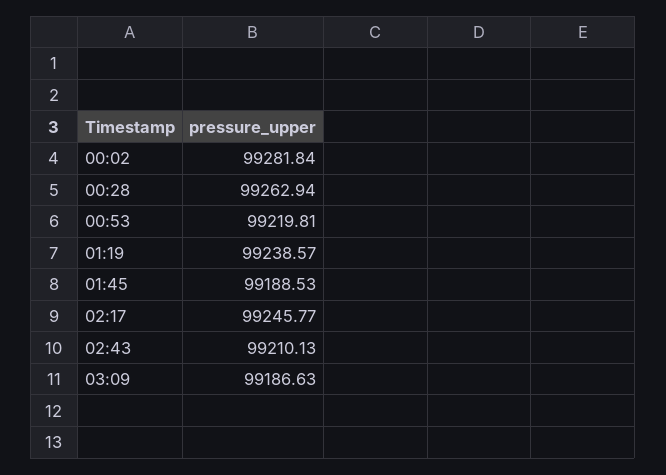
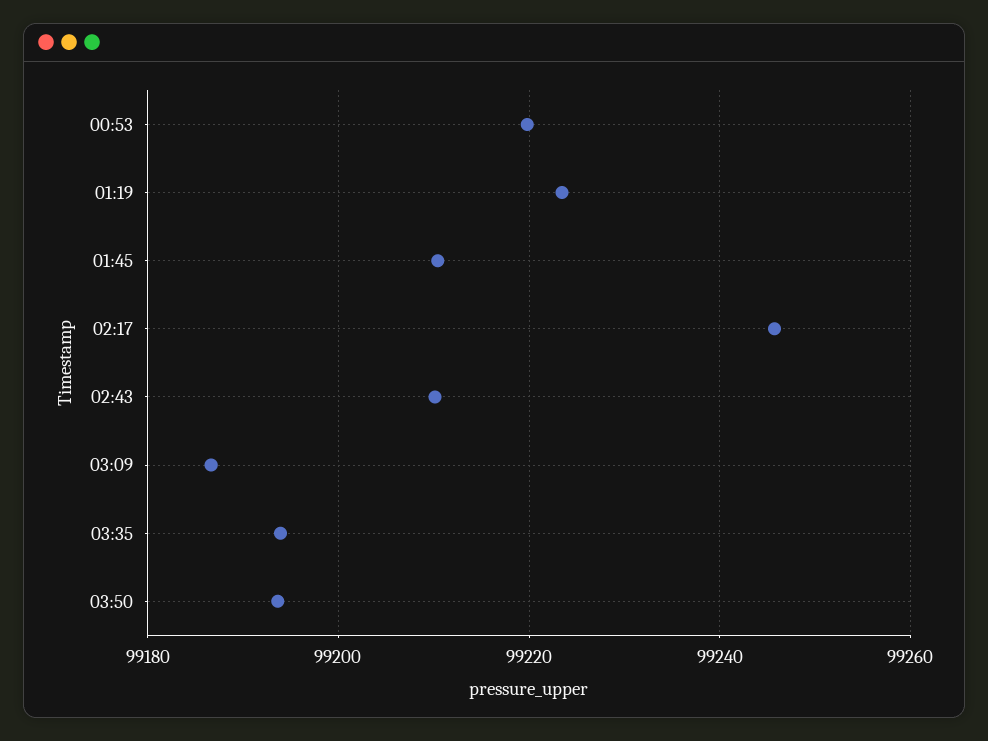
00:02: 99281.84 -> none
00:28: 99262.94 -> none
01:19: 99238.57 -> 99224
01:45: 99188.53 -> 99210
03:35: none -> 99194
03:50: none -> 99194

